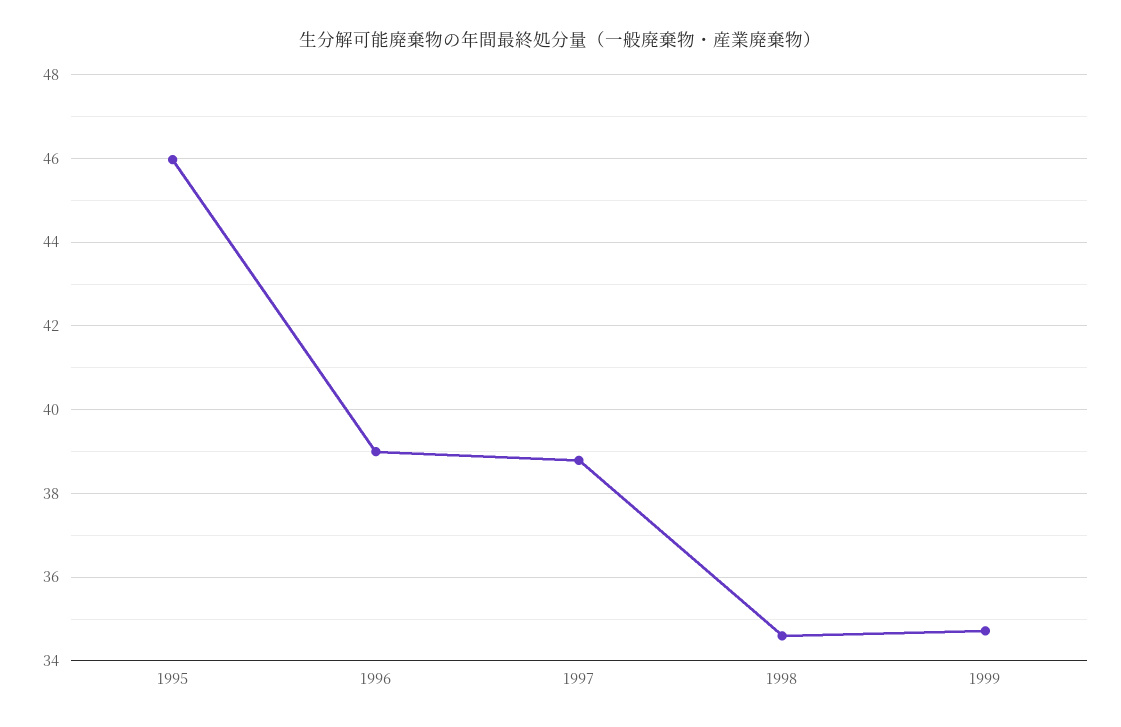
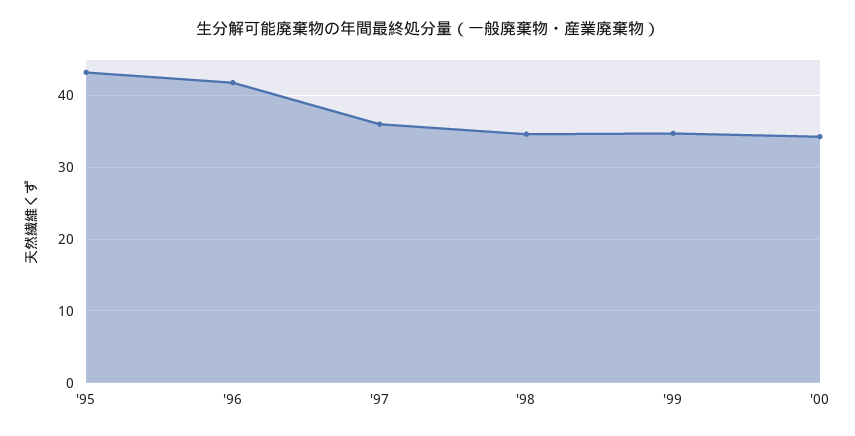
1995: 46 -> 43
1996: 39 -> 42
1997: 38.8 -> 36
'00: none -> 34

